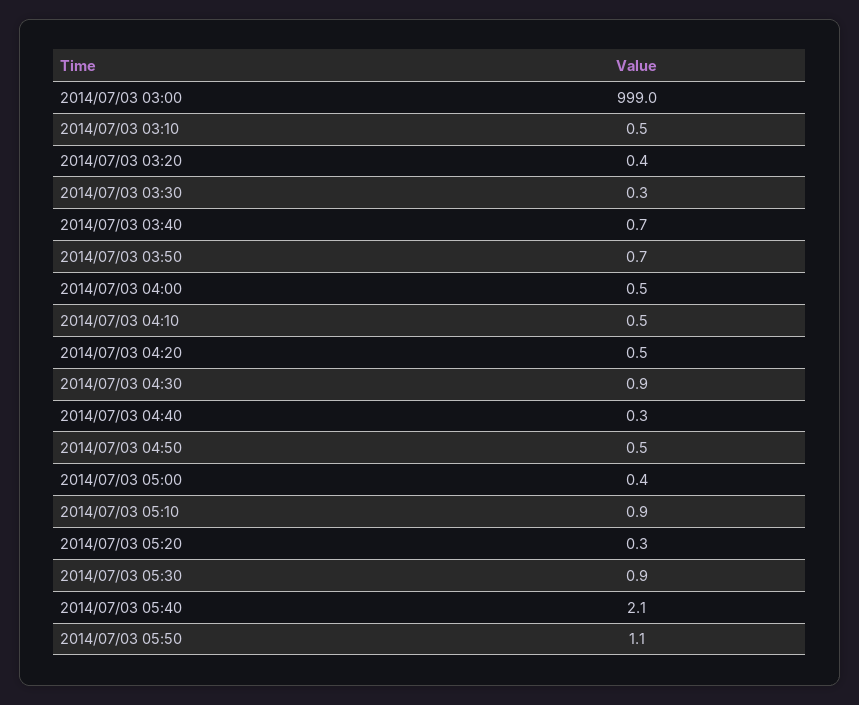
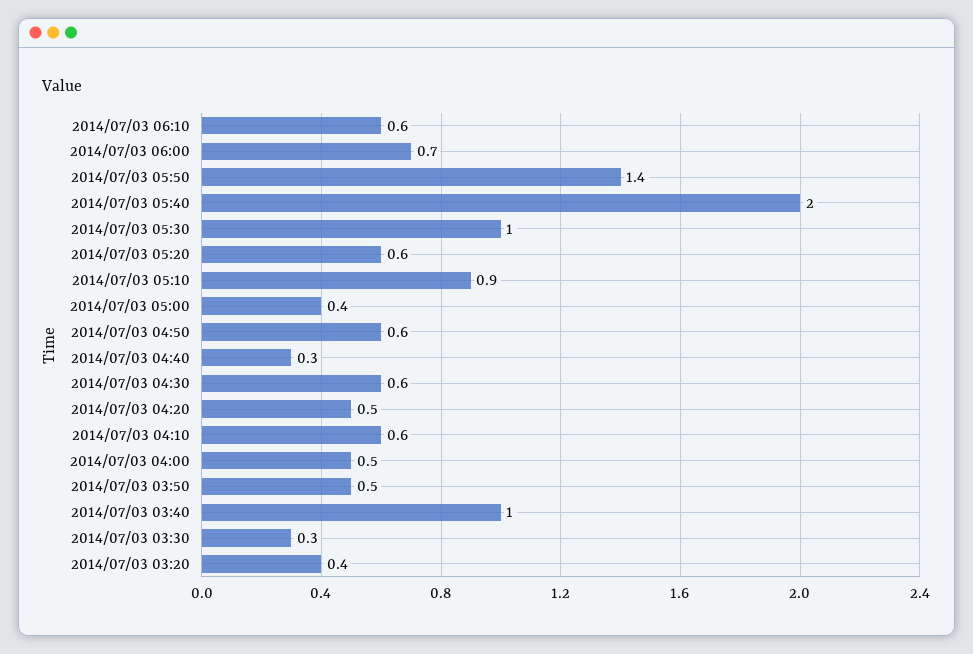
2014/07/03 03:00: 999 -> none
2014/07/03 03:10: 0.5 -> none
2014/07/03 03:40: 0.7 -> 1
2014/07/03 03:50: 0.7 -> 0.5
2014/07/03 04:10: 0.5 -> 0.6
2014/07/03 04:30: 0.9 -> 0.6
2014/07/03 04:50: 0.5 -> 0.6
2014/07/03 05:20: 0.3 -> 0.6
2014/07/03 05:30: 0.9 -> 1
2014/07/03 05:40: 2.1 -> 2
2014/07/03 05:50: 1.1 -> 1.4
2014/07/03 06:10: none -> 0.6
2014/07/03 06:00: none -> 0.7

